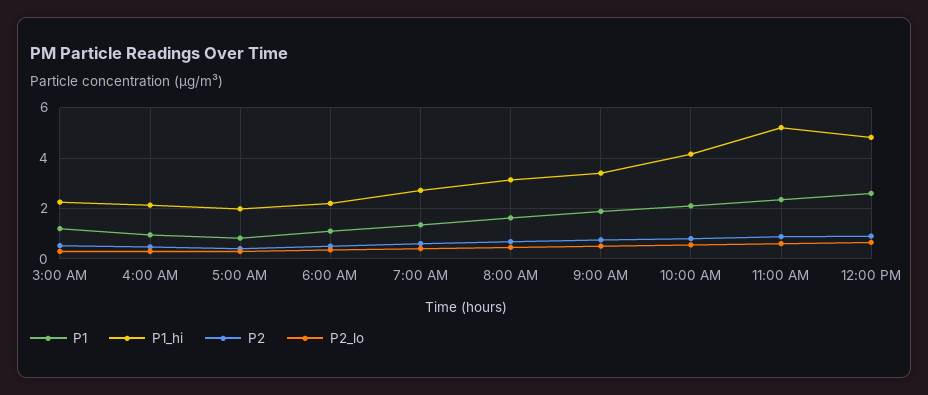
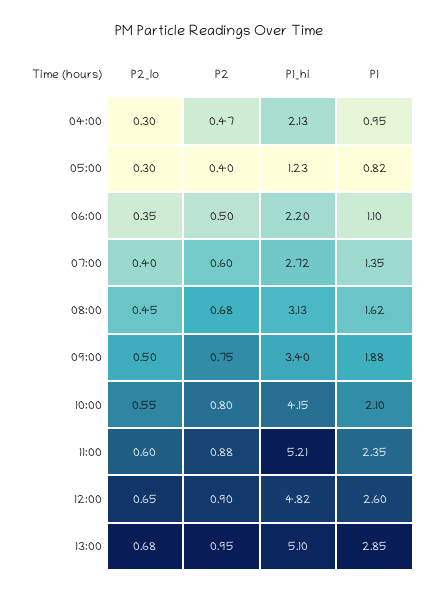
P1, 3:00 AM: 1.25 -> none
P1_hi, 3:00 AM: 2.25 -> none
P2, 3:00 AM: 0.5 -> none
P2_lo, 3:00 AM: 0.25 -> none
P1_hi, 5:00 AM: 2 -> 1.23
P2_lo, 13:00: none -> 0.68
P2, 13:00: none -> 0.95
P1_hi, 13:00: none -> 5.1
P1, 13:00: none -> 2.85

